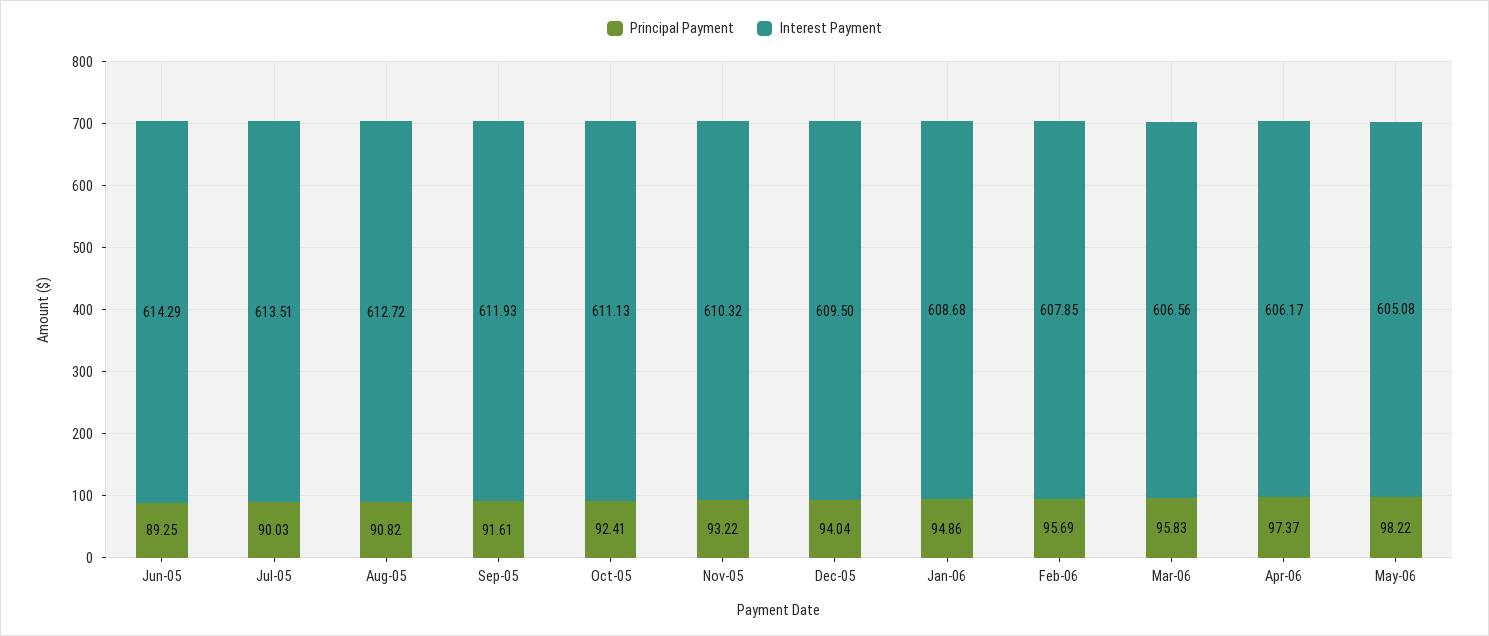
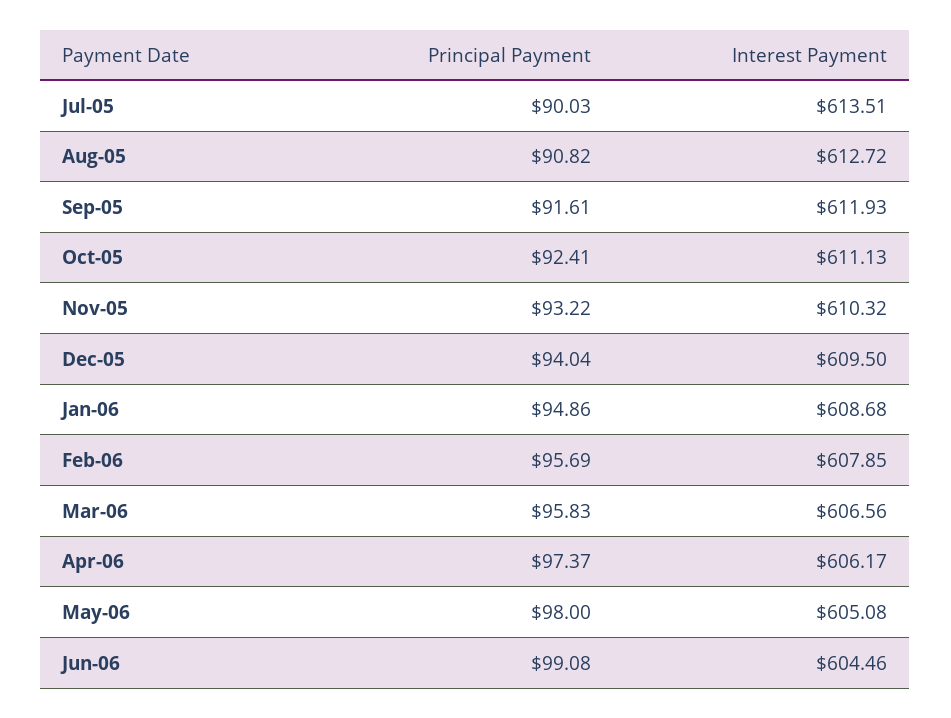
Principal Payment, Jun-05: 89.25 -> none
Interest Payment, Jun-05: 614.29 -> none
Principal Payment, May-06: 98.22 -> 98
Principal Payment, Jun-06: none -> 99.08
Interest Payment, Jun-06: none -> 604.46

